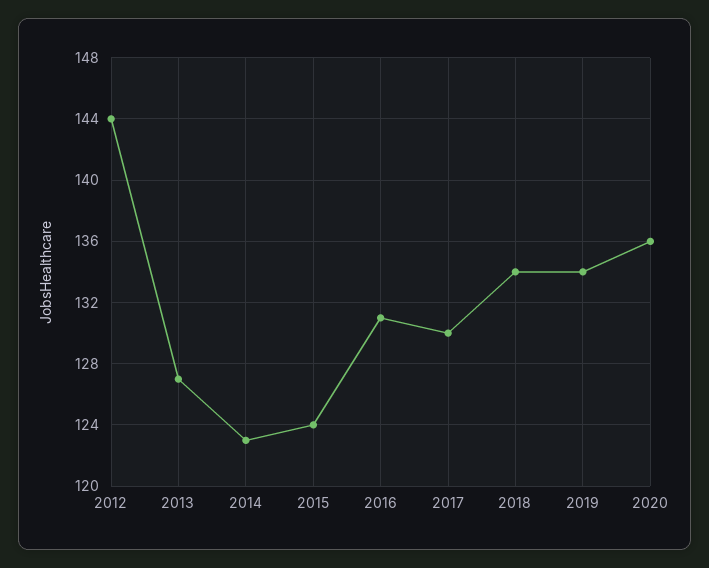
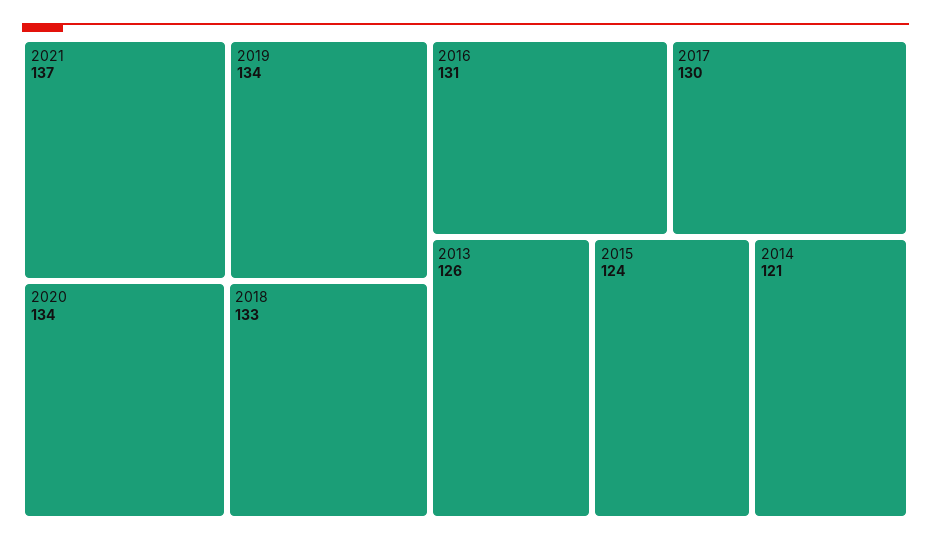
2012: 144 -> none
2013: 127 -> 126
2014: 123 -> 121
2018: 134 -> 133
2020: 136 -> 134
2021: none -> 137

